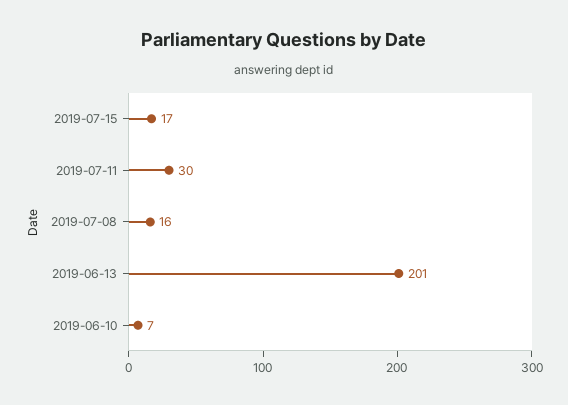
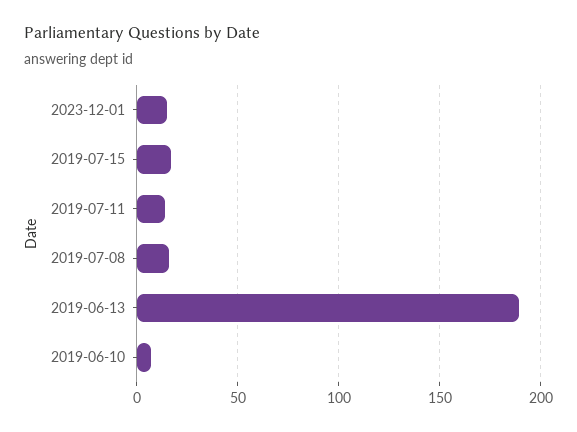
2019-07-11: 30 -> 15
2019-06-13: 201 -> 190
2023-12-01: none -> 15

